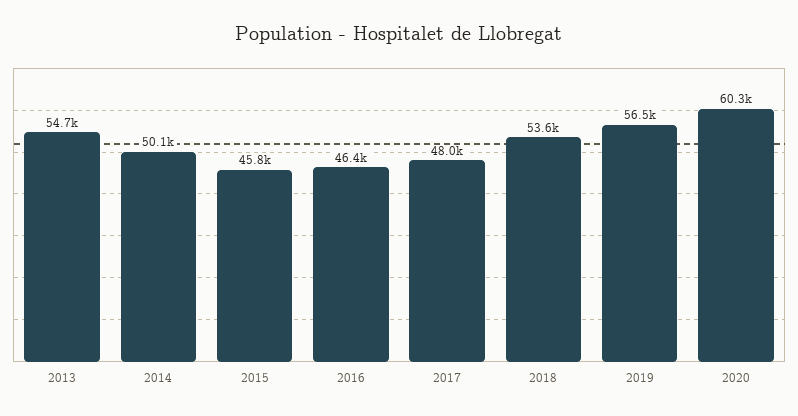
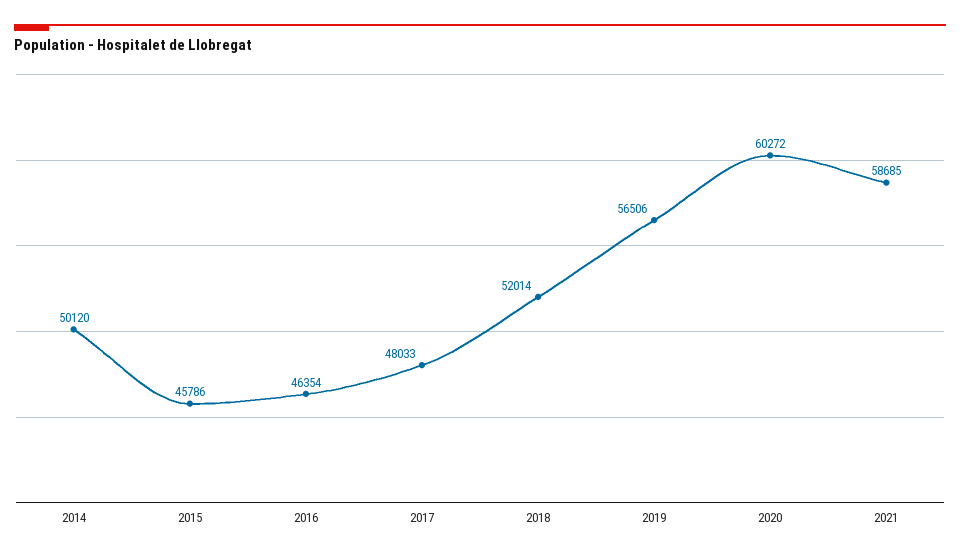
2013: 54700 -> none
2018: 53600 -> 52014
2021: none -> 58685

